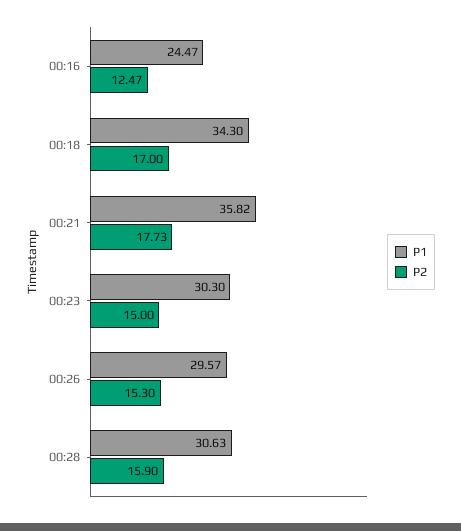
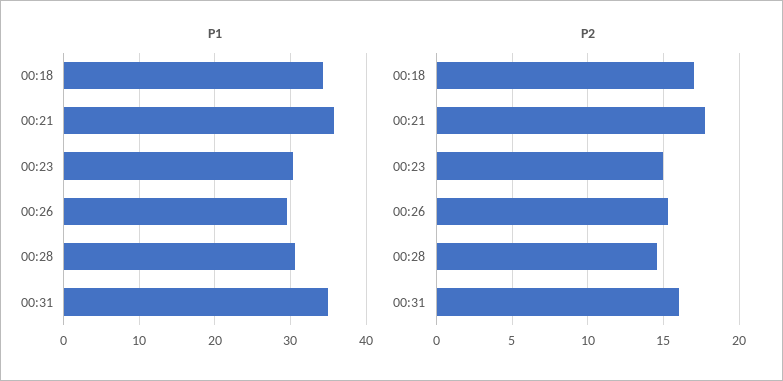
P1, 00:16: 24.47 -> none
P2, 00:16: 12.47 -> none
P2, 00:28: 15.9 -> 14.5
P1, 00:31: none -> 35
P2, 00:31: none -> 16

